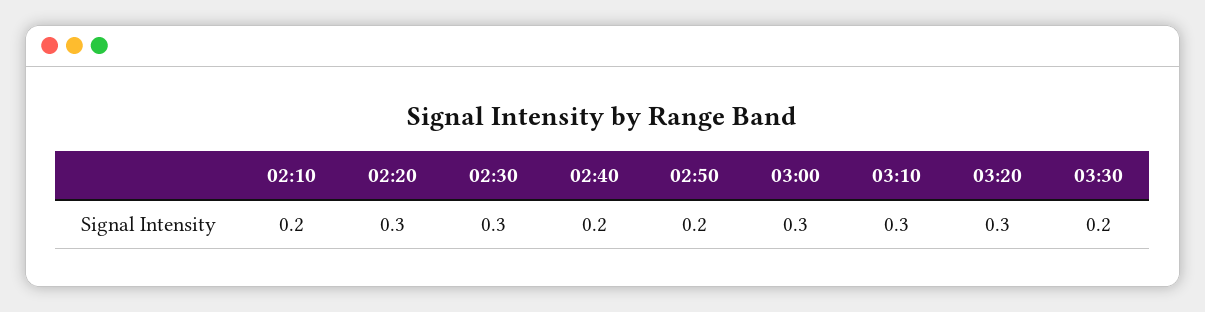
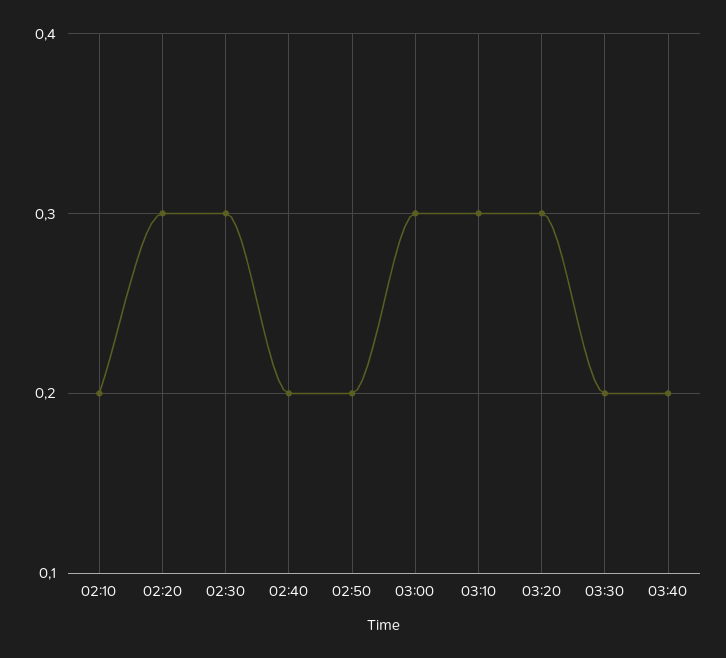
03:40: none -> 0.2

